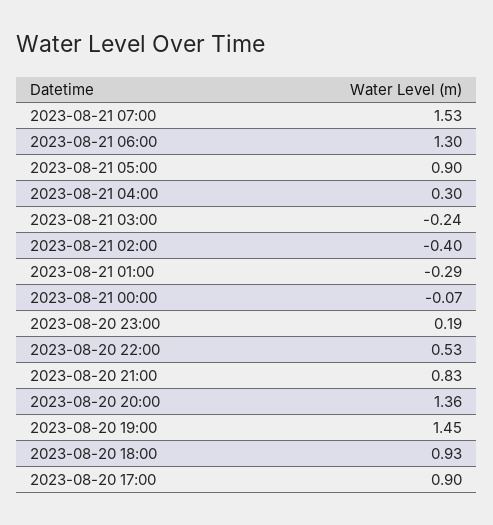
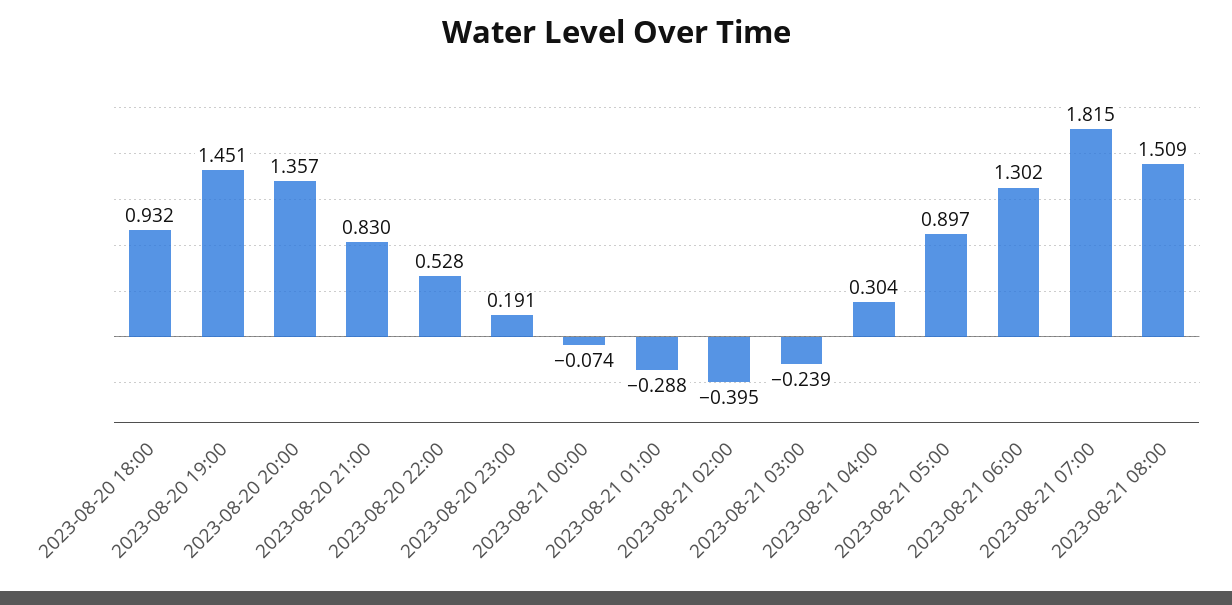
2023-08-21 07:00: 1.53 -> 1.815
2023-08-20 17:00: 0.9 -> none
2023-08-21 08:00: none -> 1.509

